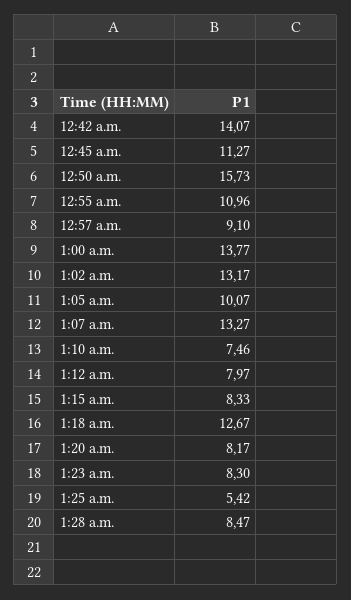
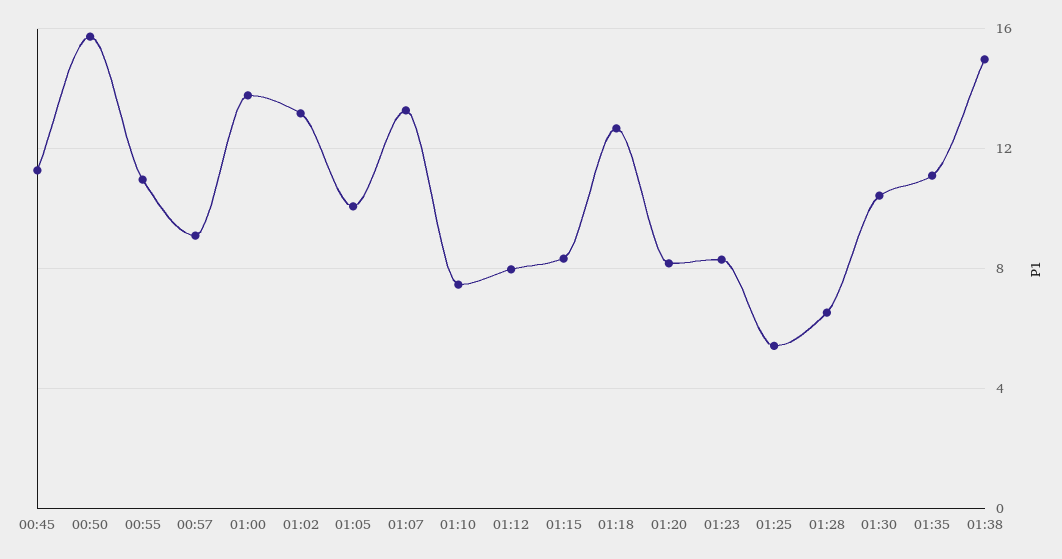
12:42 a.m.: 14.07 -> none
1:28 a.m.: 8.47 -> 6.5
01:30: none -> 10.5
01:35: none -> 11
01:38: none -> 15

